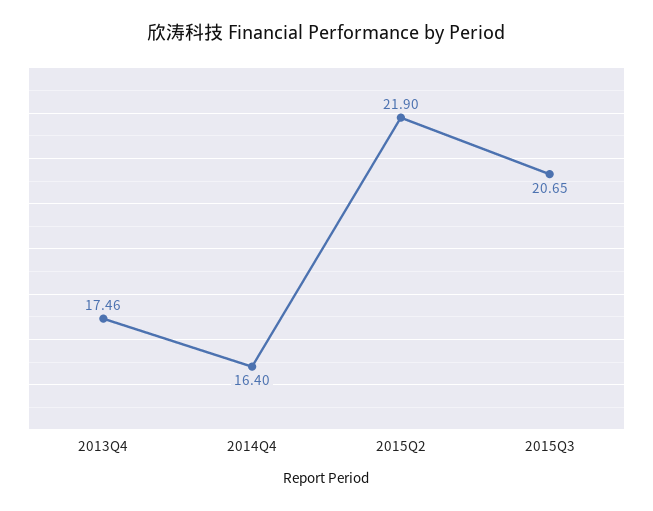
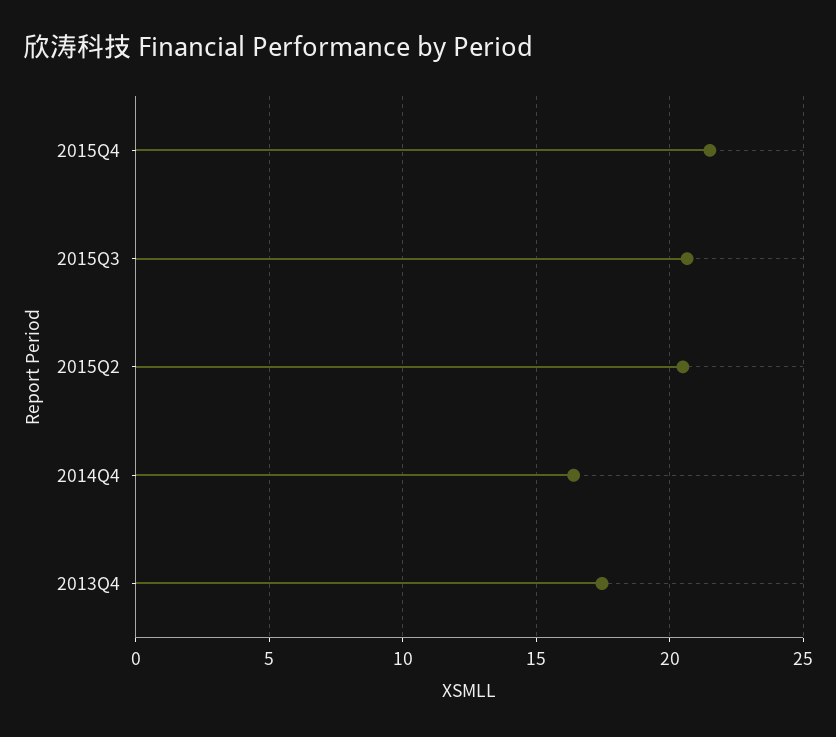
2015Q2: 21.9 -> 20.5
2015Q4: none -> 21.5

